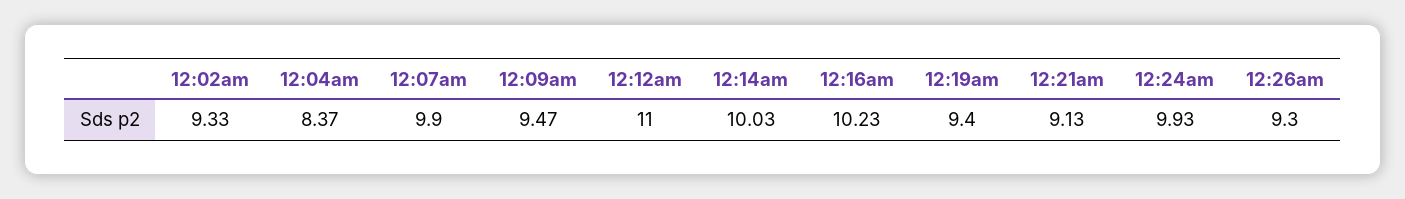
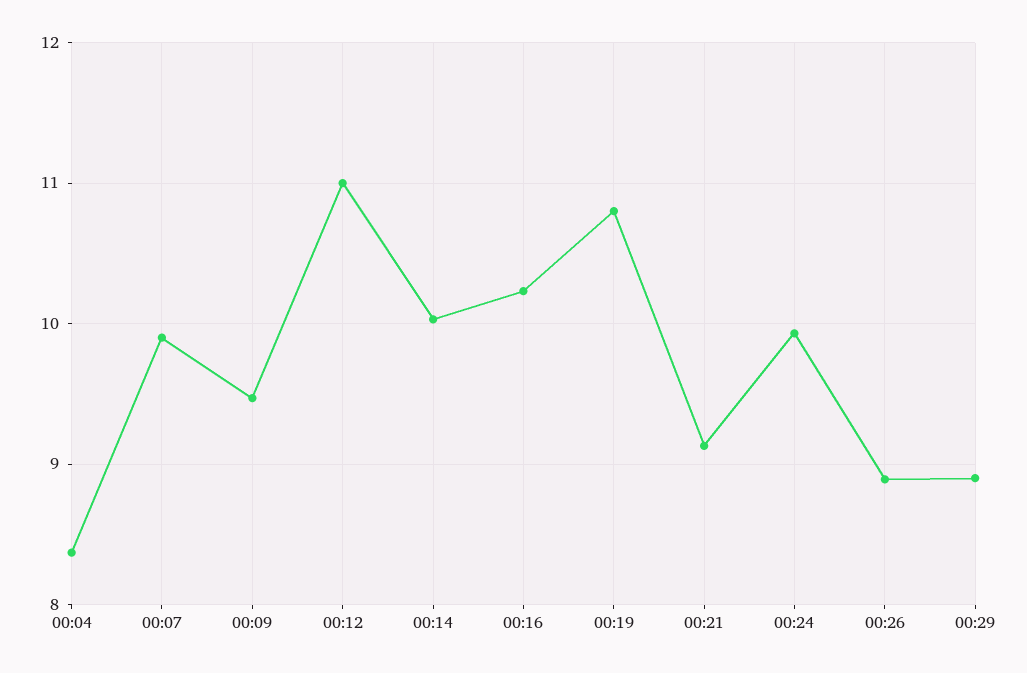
12:02am: 9.33 -> none
12:19am: 9.4 -> 10.8
12:26am: 9.3 -> 8.9
00:29: none -> 8.9

